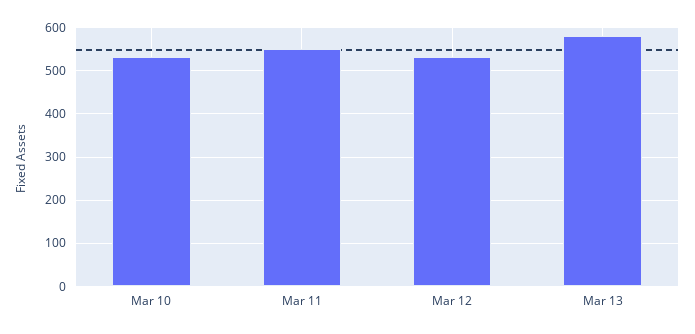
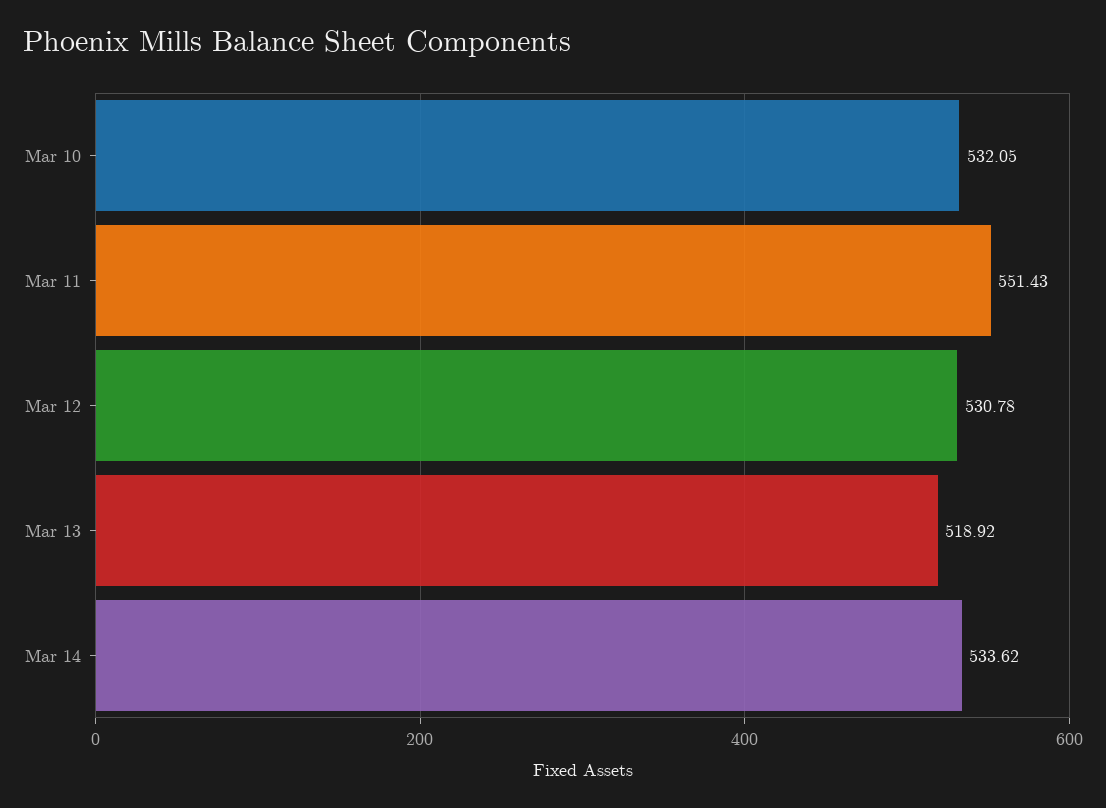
Mar 13: 580 -> 518.92
Mar 14: none -> 533.62

